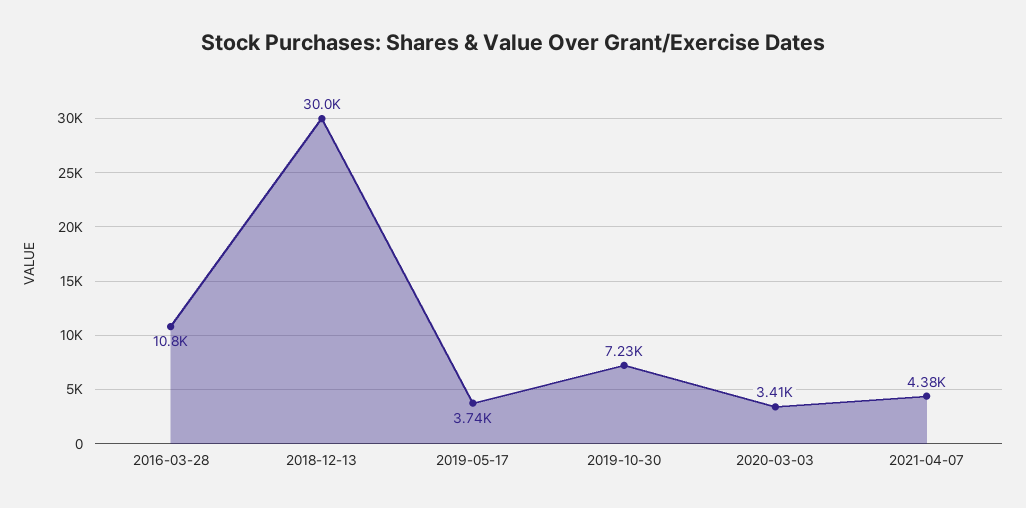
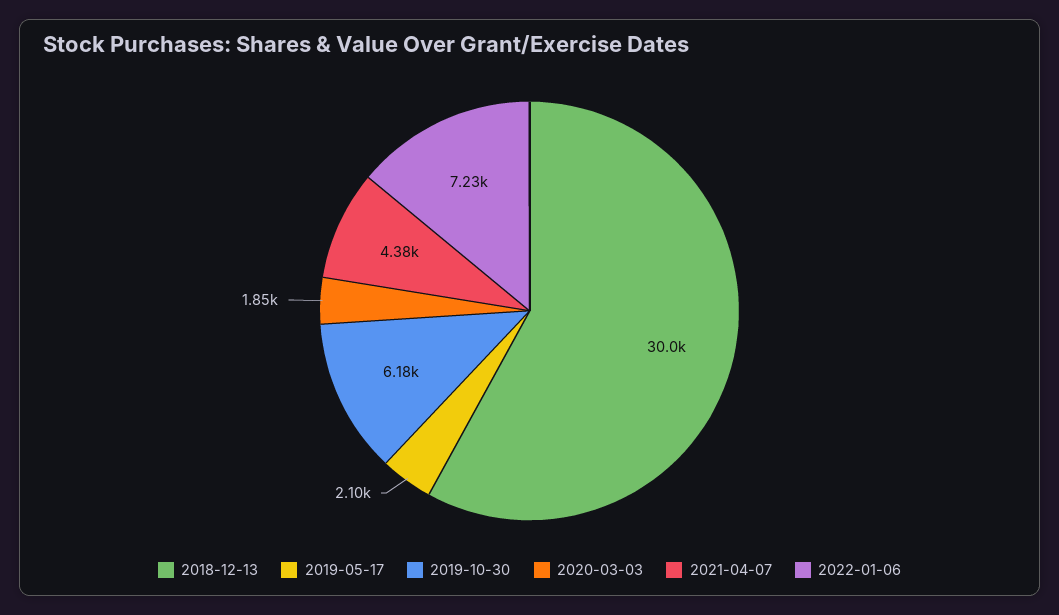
2016-03-28: 10800 -> none
2019-05-17: 3740 -> 2100
2019-10-30: 7230 -> 6180
2020-03-03: 3410 -> 1850
2022-01-06: none -> 7230

